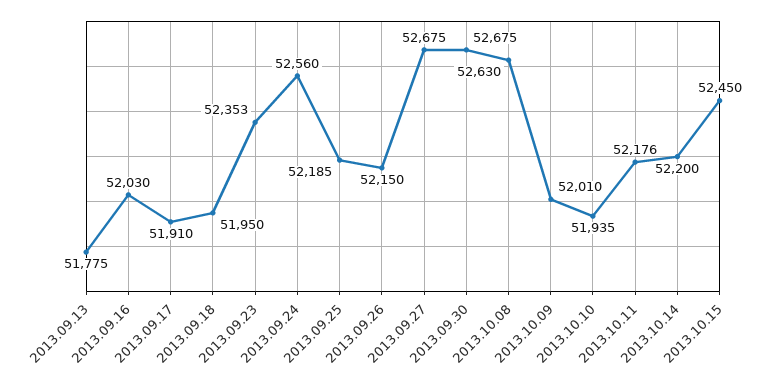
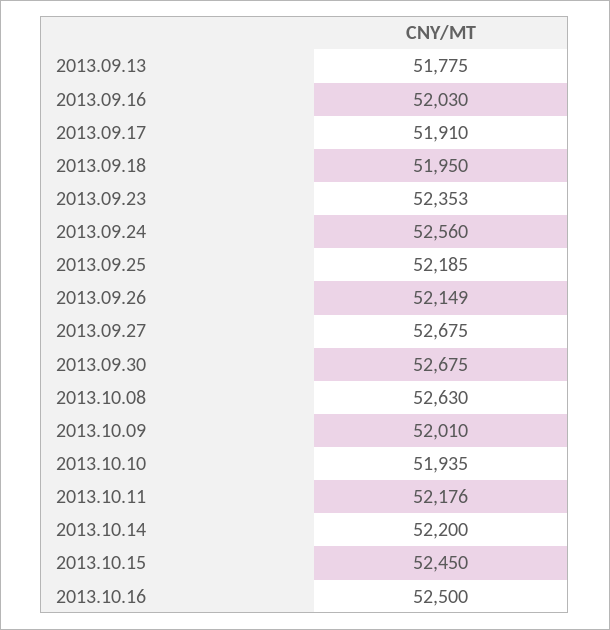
2013.09.26: 52150 -> 52149
2013.10.16: none -> 52500

